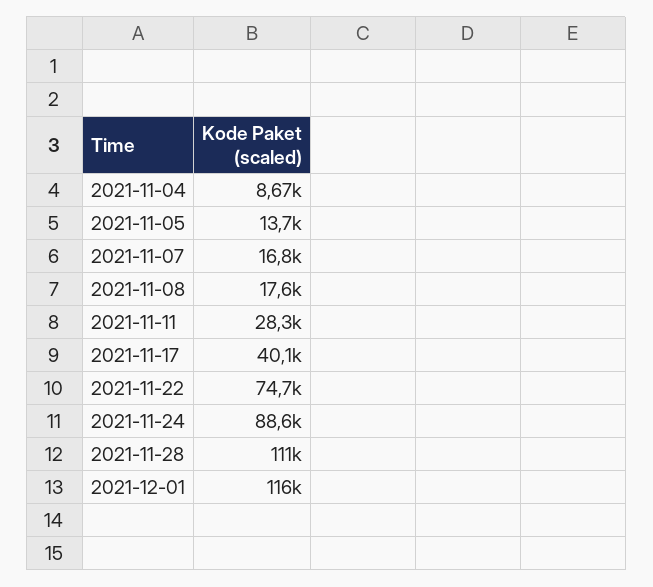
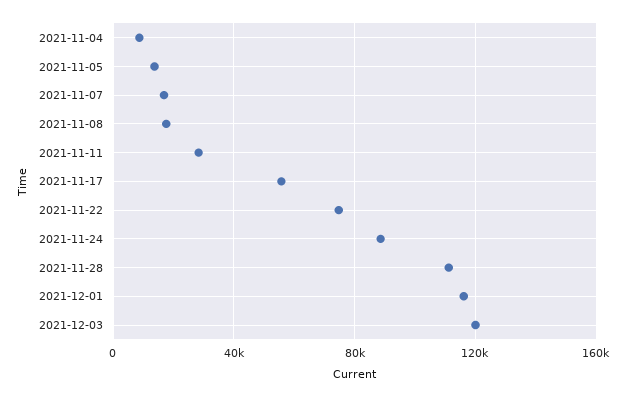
2021-11-17: 40100 -> 55000
2021-12-03: none -> 120000

